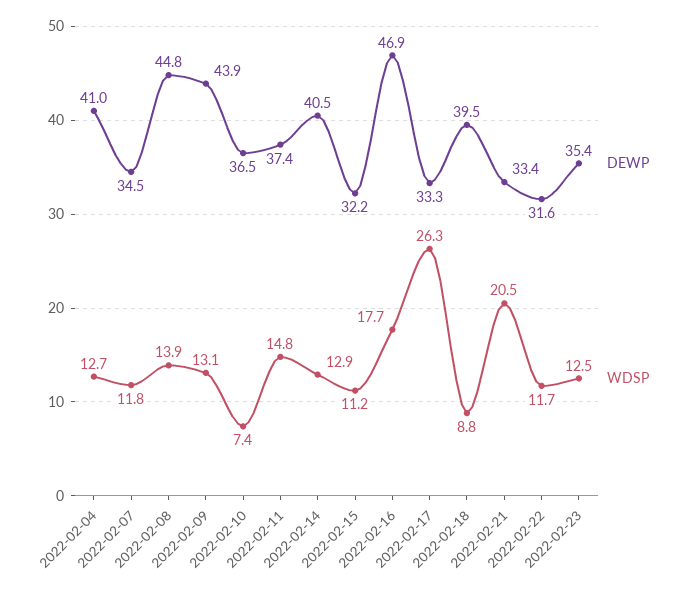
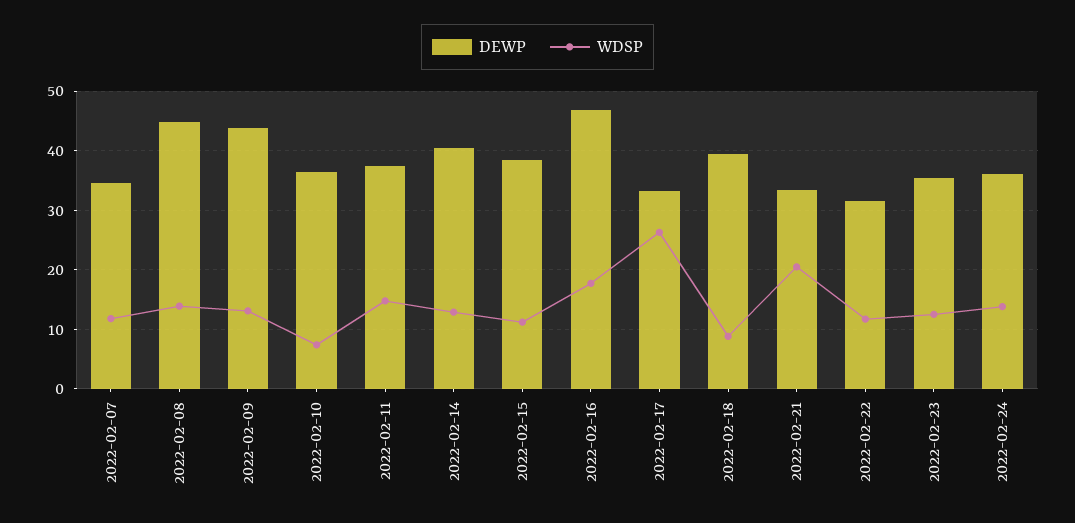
DEWP, 2022-02-04: 41 -> none
WDSP, 2022-02-04: 12.7 -> none
DEWP, 2022-02-15: 32.2 -> 38
DEWP, 2022-02-24: none -> 36
WDSP, 2022-02-24: none -> 14

